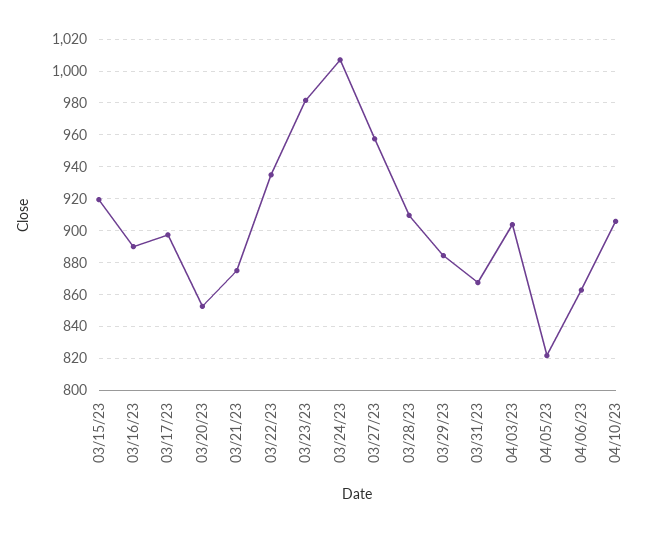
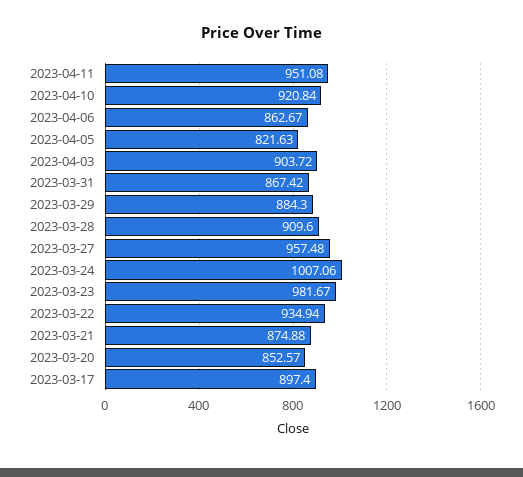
03/15/23: 920 -> none
03/16/23: 890 -> none
04/10/23: 905 -> 920.84
2023-04-11: none -> 951.08

